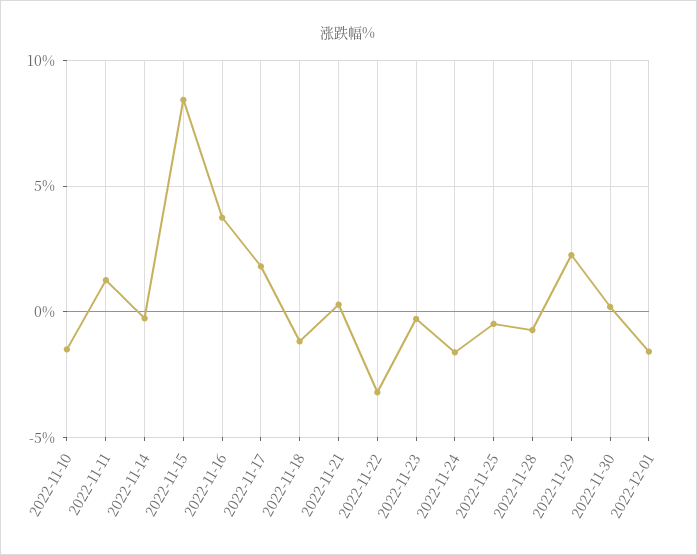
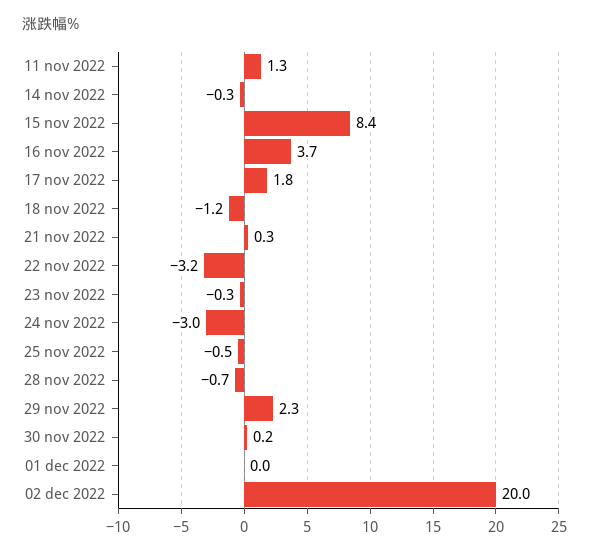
2022-11-10: -1.5 -> none
2022-11-24: -1.5 -> -3
2022-12-01: -1.5 -> 0
02 dec 2022: none -> 20

